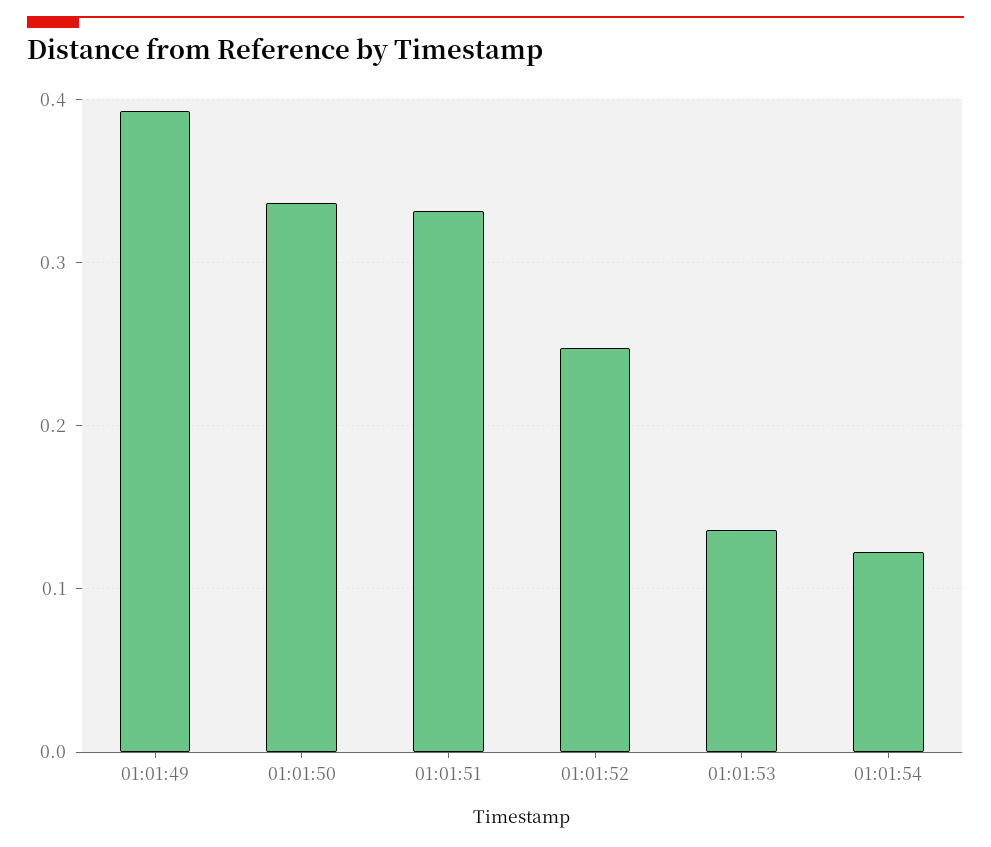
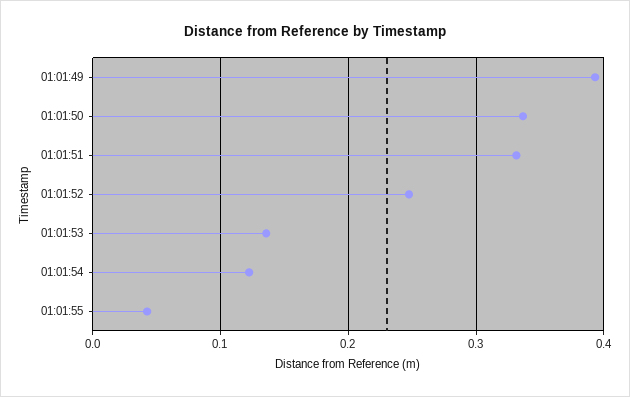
01:01:55: none -> 0.04

